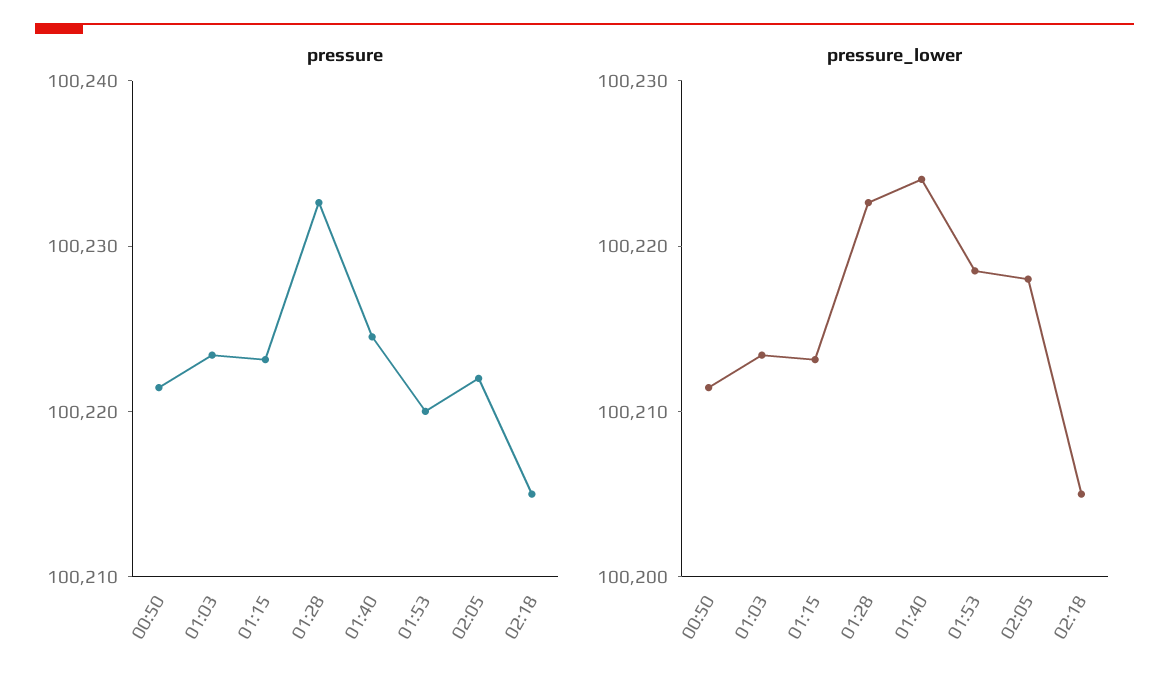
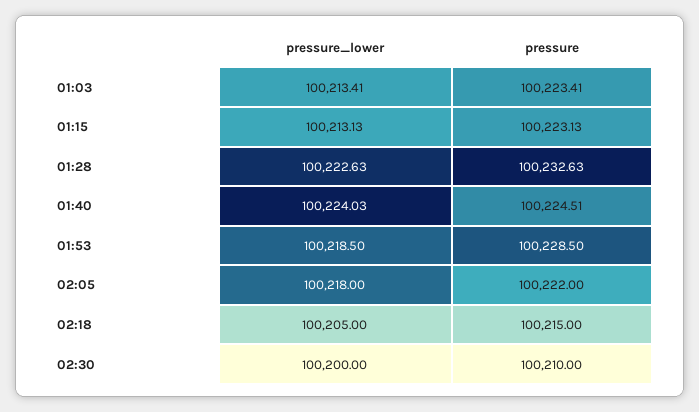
pressure, 00:50: 100222 -> none
pressure, 01:53: 100220 -> 100228.5
pressure_lower, 00:50: 100212 -> none
pressure_lower, 02:30: none -> 100200
pressure, 02:30: none -> 100210

